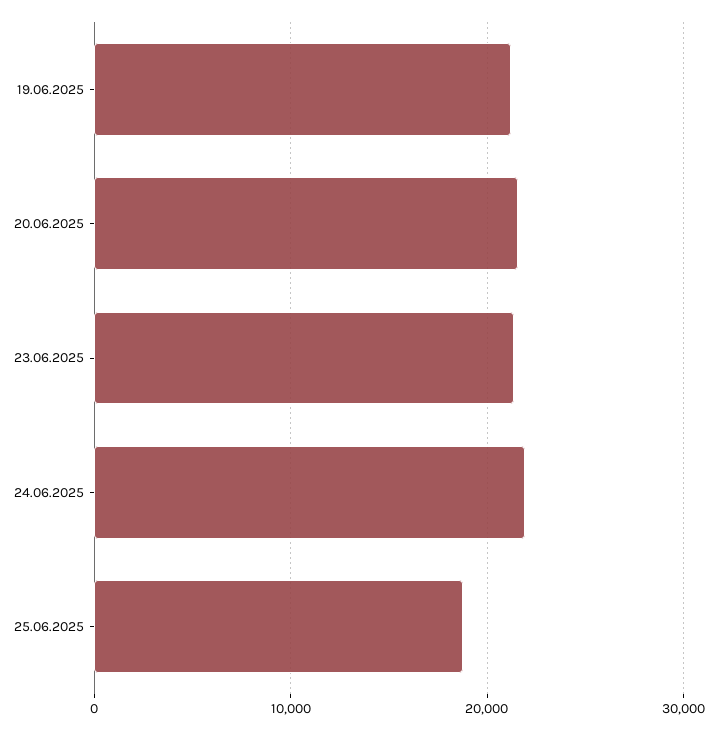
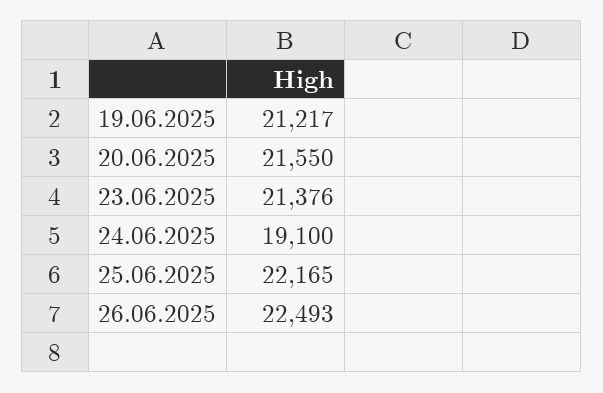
24.06.2025: 22000 -> 19100
25.06.2025: 19000 -> 22165
26.06.2025: none -> 22493

